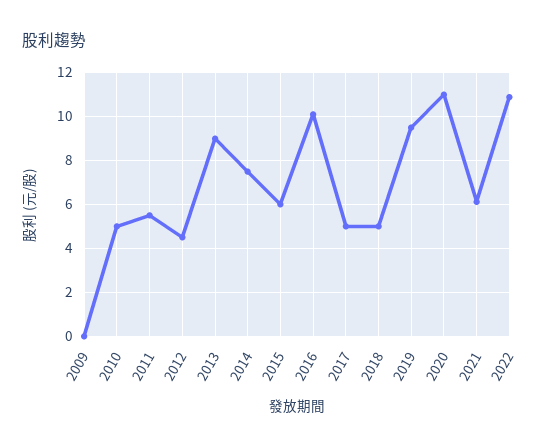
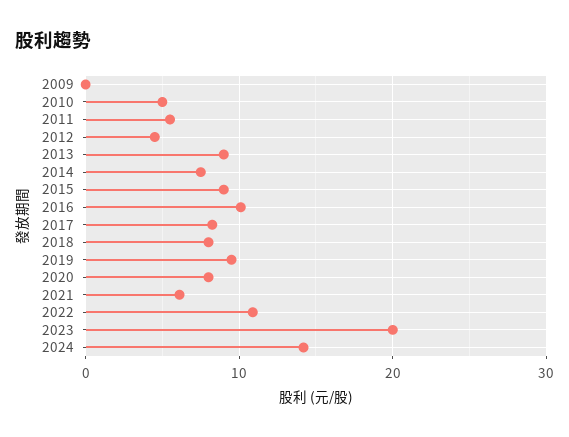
2015: 6 -> 9
2017: 5 -> 8
2018: 5 -> 8
2020: 11 -> 8
2023: none -> 20
2024: none -> 14

